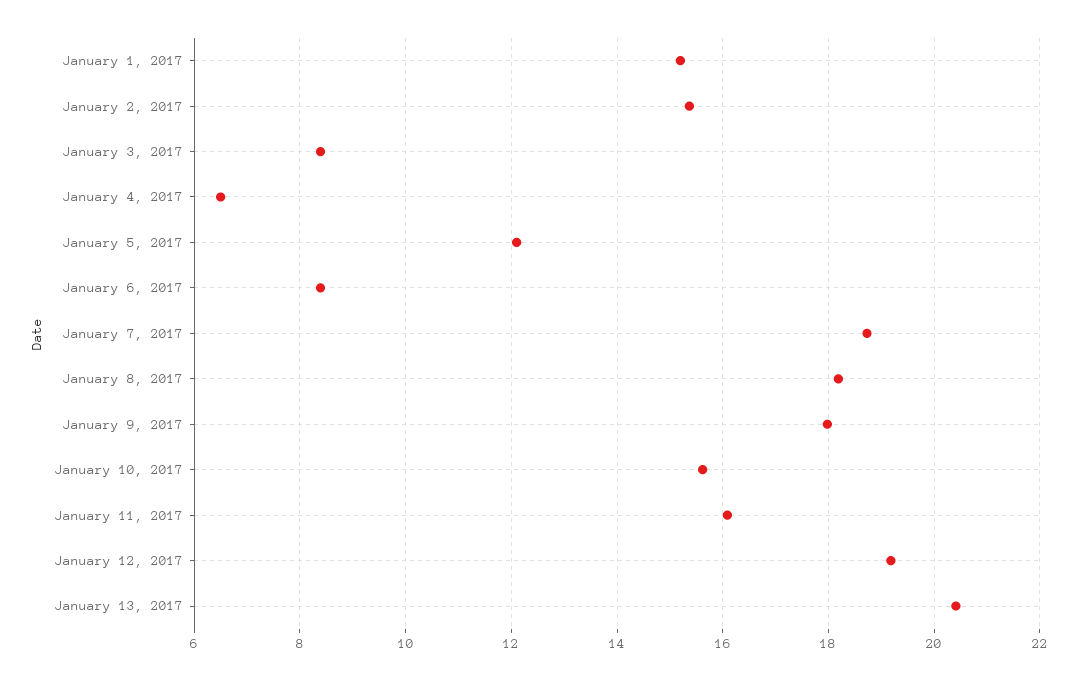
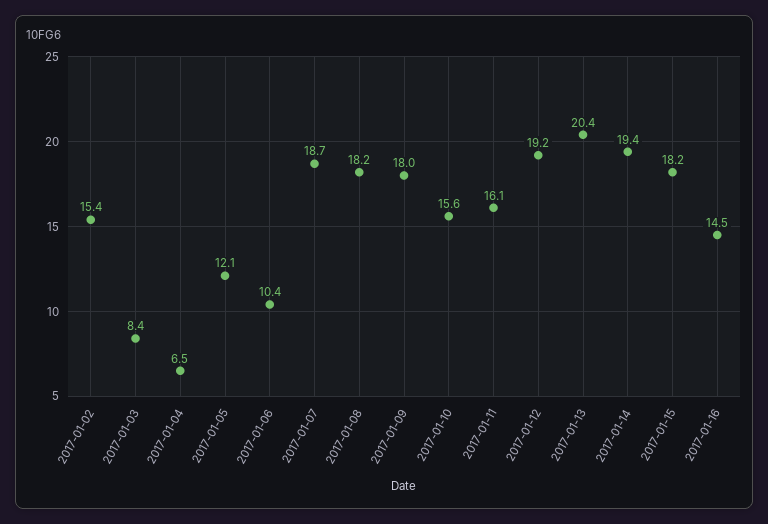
January 1, 2017: 15.2 -> none
January 6, 2017: 8.4 -> 10.4
2017-01-14: none -> 19.4
2017-01-15: none -> 18.2
2017-01-16: none -> 14.5

